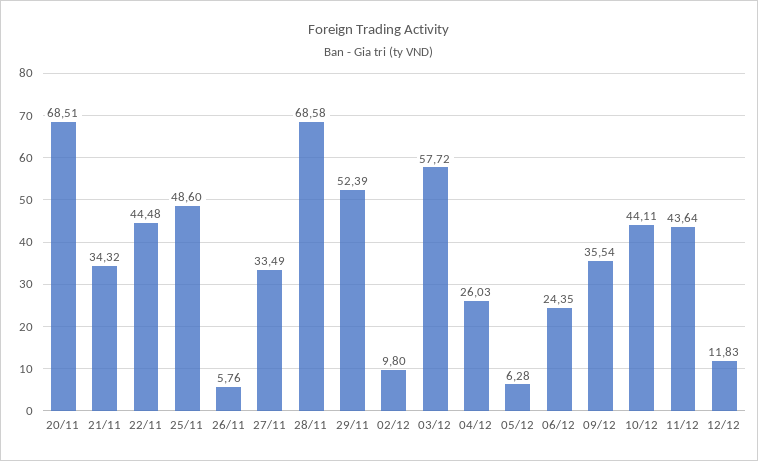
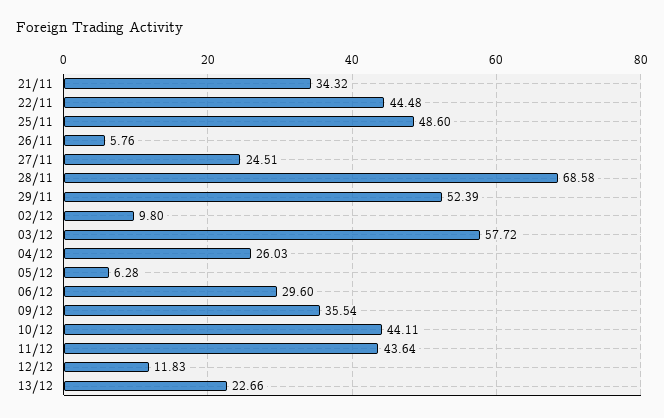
20/11: 68.51 -> none
27/11: 33.49 -> 24.51
06/12: 24.35 -> 29.6
13/12: none -> 22.66

